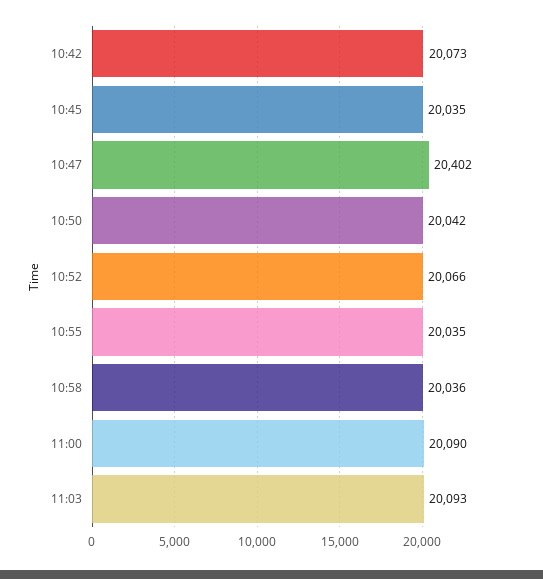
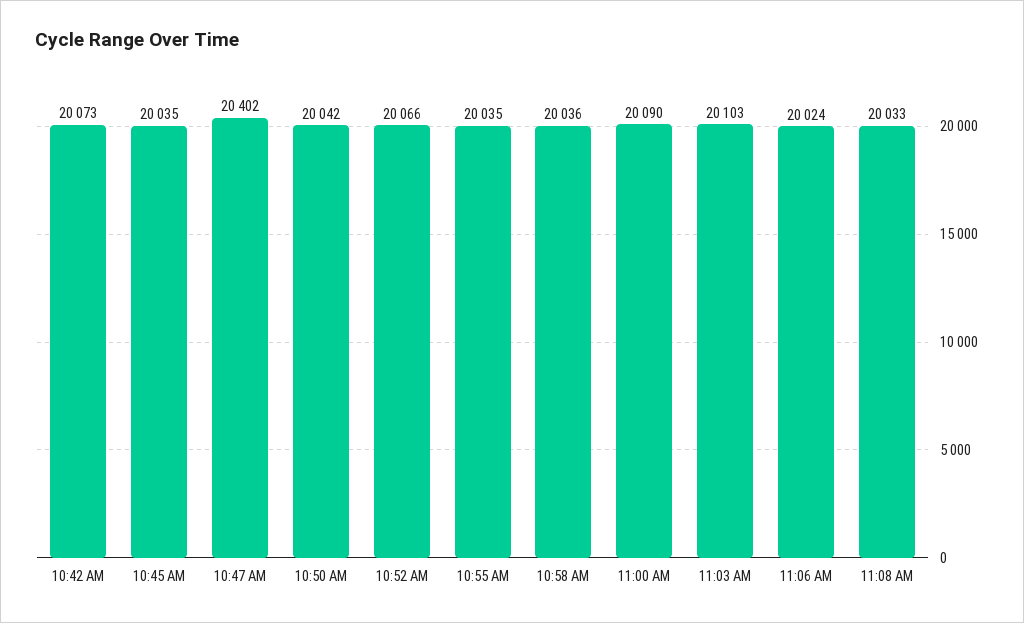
11:03: 20093 -> 20103
11:06 AM: none -> 20024
11:08 AM: none -> 20033

